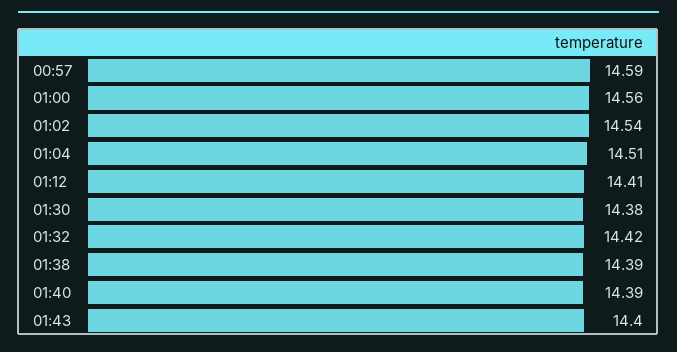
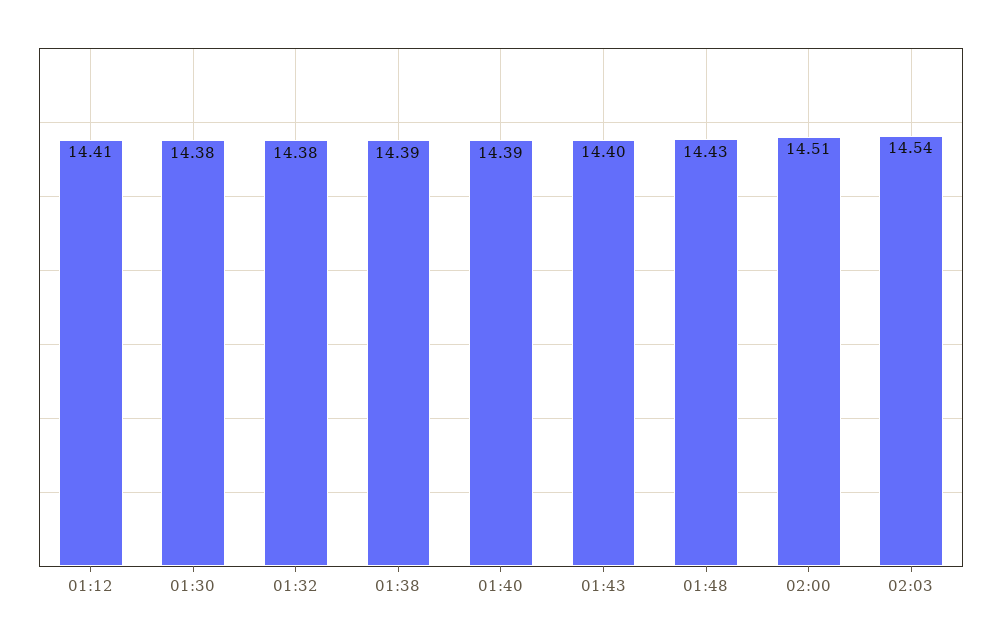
00:57: 14.59 -> none
01:00: 14.56 -> none
01:02: 14.54 -> none
01:04: 14.51 -> none
01:32: 14.42 -> 14.38
01:48: none -> 14.43
02:00: none -> 14.51
02:03: none -> 14.54

